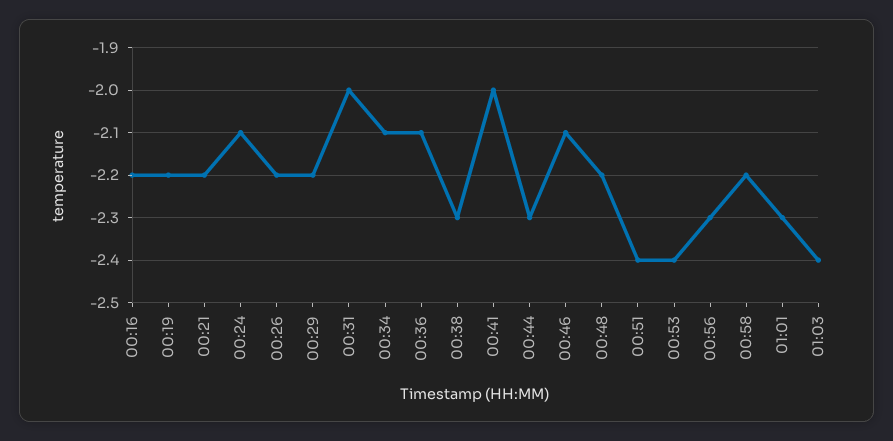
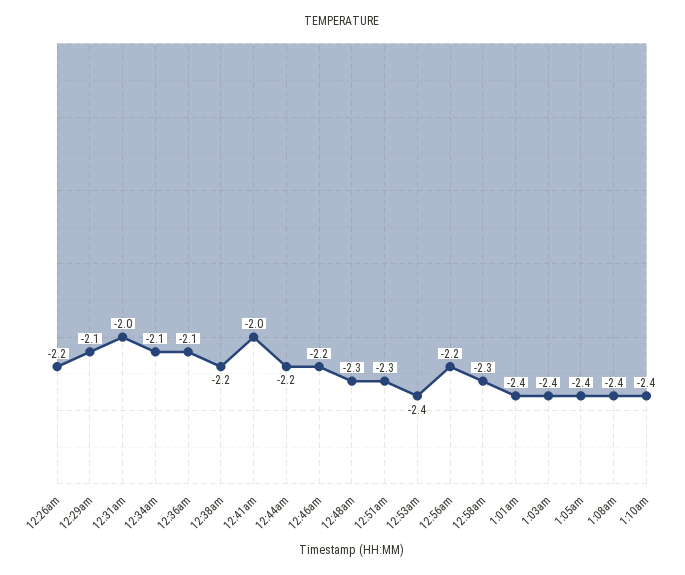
00:16: -2.2 -> none
00:19: -2.2 -> none
00:21: -2.2 -> none
00:24: -2.1 -> none
00:29: -2.2 -> -2.1
00:38: -2.3 -> -2.2
00:44: -2.3 -> -2.2
00:46: -2.1 -> -2.2
00:48: -2.2 -> -2.3
00:51: -2.4 -> -2.3
00:56: -2.3 -> -2.2
00:58: -2.2 -> -2.3
01:01: -2.3 -> -2.4
1:05am: none -> -2.4
1:08am: none -> -2.4
1:10am: none -> -2.4

